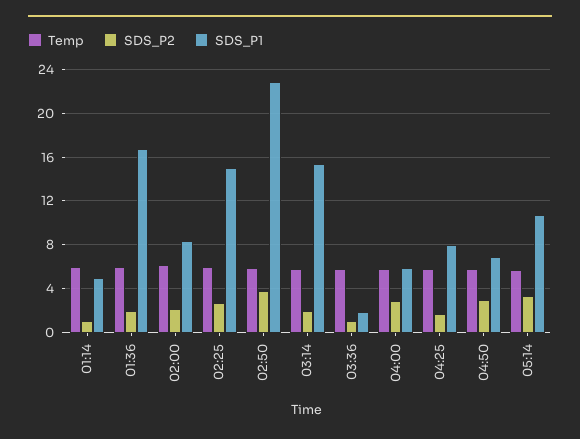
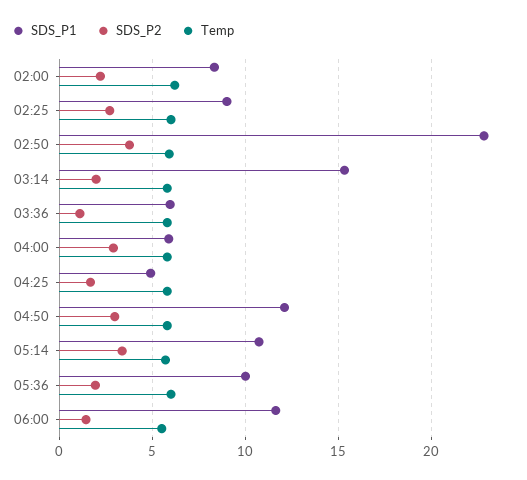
Temp, 01:14: 6 -> none
SDS_P2, 01:14: 1 -> none
SDS_P1, 01:14: 5 -> none
Temp, 01:36: 6 -> none
SDS_P2, 01:36: 2 -> none
SDS_P1, 01:36: 17 -> none
SDS_P1, 02:25: 15 -> 9
SDS_P1, 03:36: 2 -> 6
SDS_P1, 04:25: 8 -> 5
SDS_P1, 04:50: 7 -> 12
SDS_P1, 05:36: none -> 10
SDS_P2, 05:36: none -> 2
Temp, 05:36: none -> 6
SDS_P1, 06:00: none -> 11.5
SDS_P2, 06:00: none -> 1.5
Temp, 06:00: none -> 5.5

